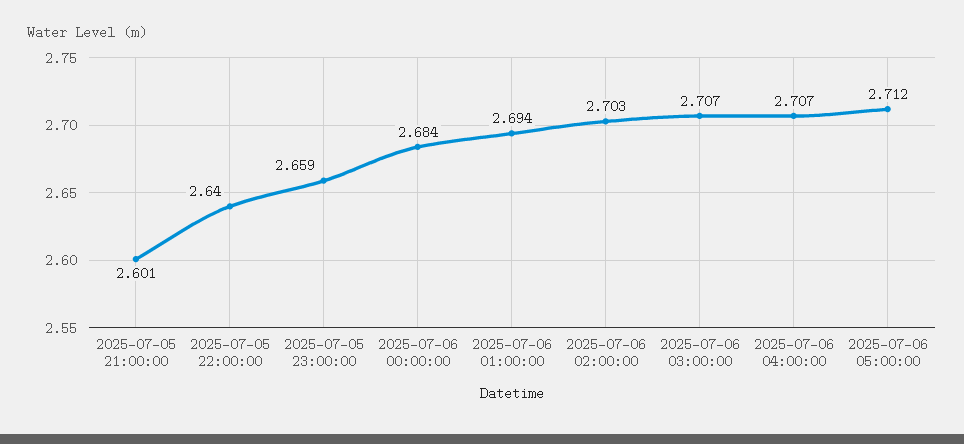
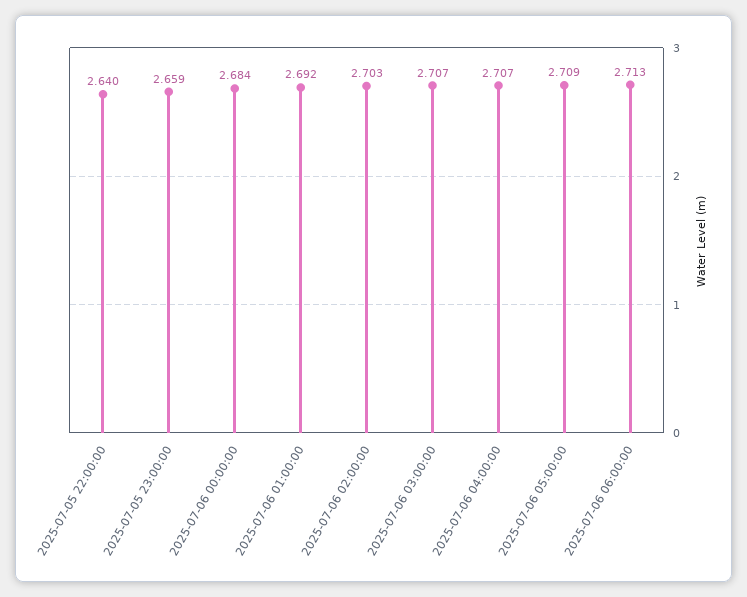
2025-07-05 21:00:00: 2.601 -> none
2025-07-06 01:00:00: 2.694 -> 2.692
2025-07-06 05:00:00: 2.712 -> 2.709
2025-07-06 06:00:00: none -> 2.713

